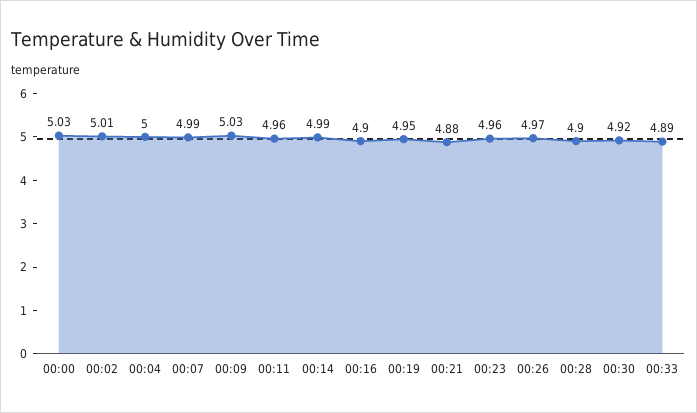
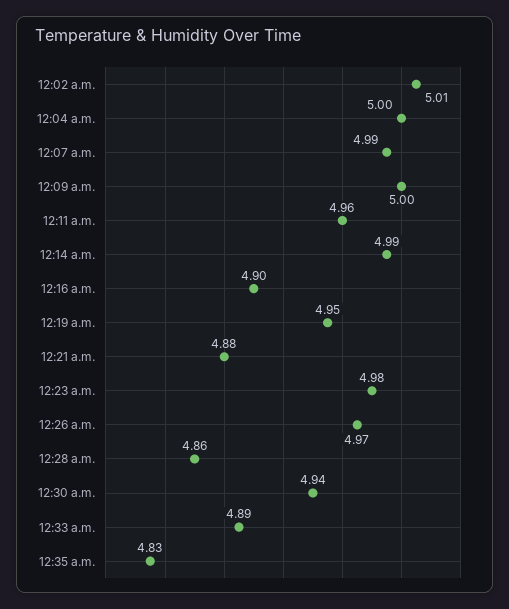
00:00: 5.03 -> none
00:09: 5.03 -> 5
00:23: 4.96 -> 4.98
00:28: 4.9 -> 4.86
00:30: 4.92 -> 4.94
12:35 a.m.: none -> 4.83

